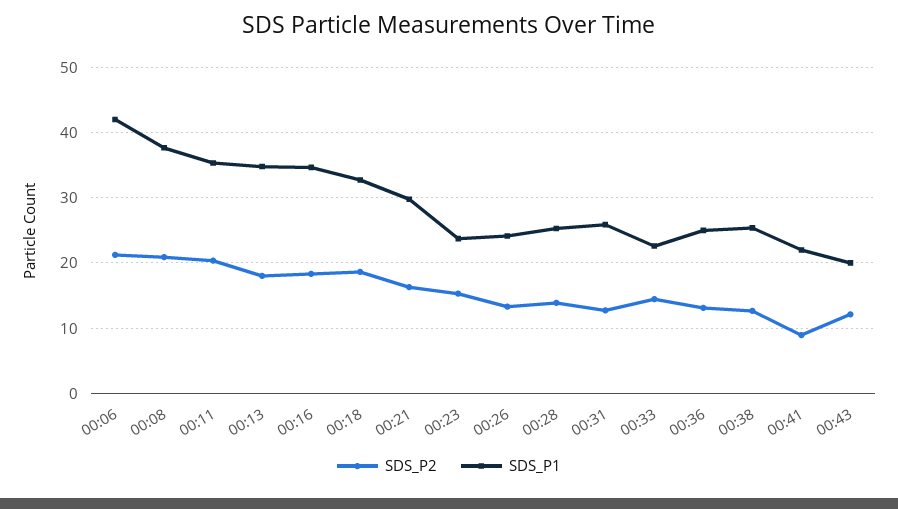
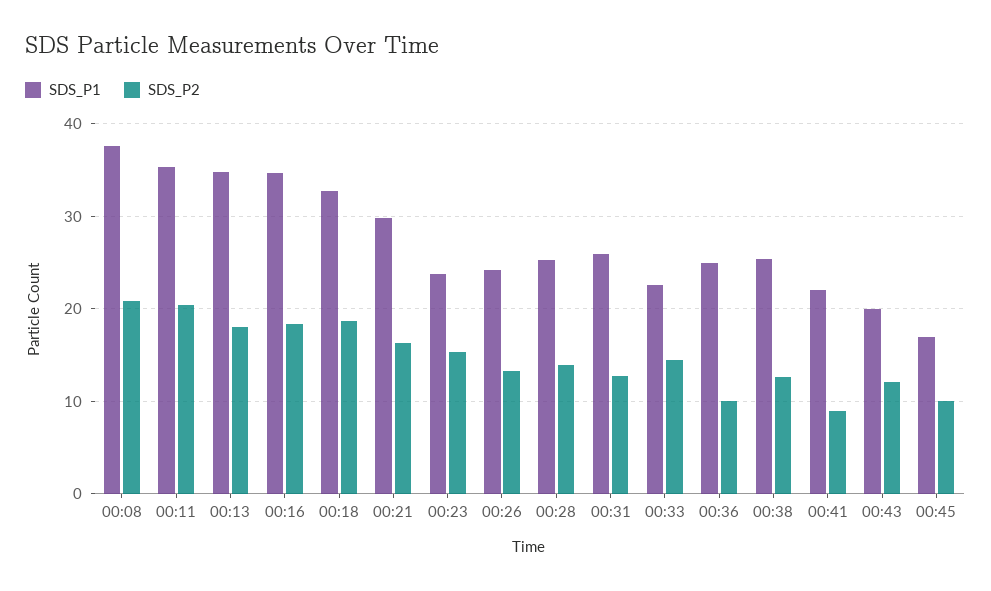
SDS_P2, 00:06: 21 -> none
SDS_P1, 00:06: 42 -> none
SDS_P2, 00:36: 13 -> 10
SDS_P1, 00:45: none -> 17
SDS_P2, 00:45: none -> 10

